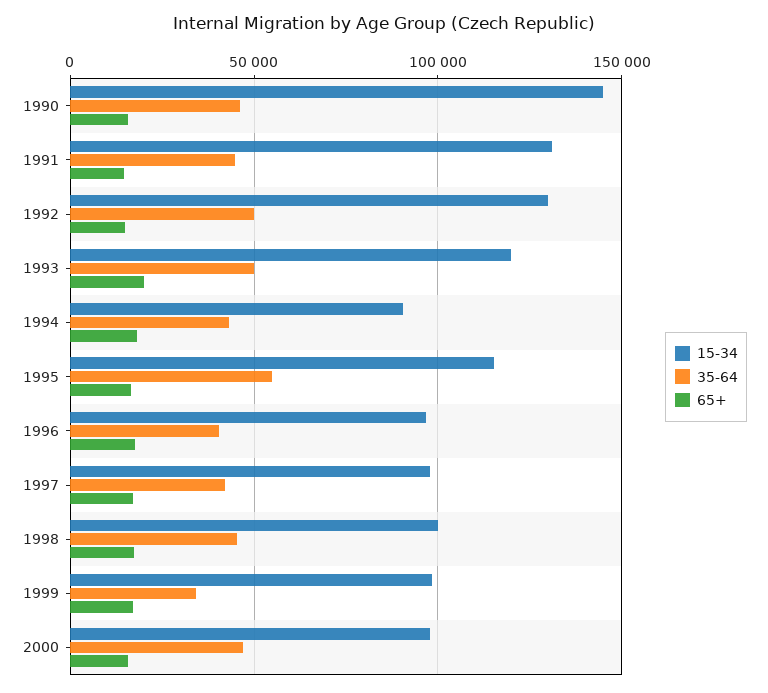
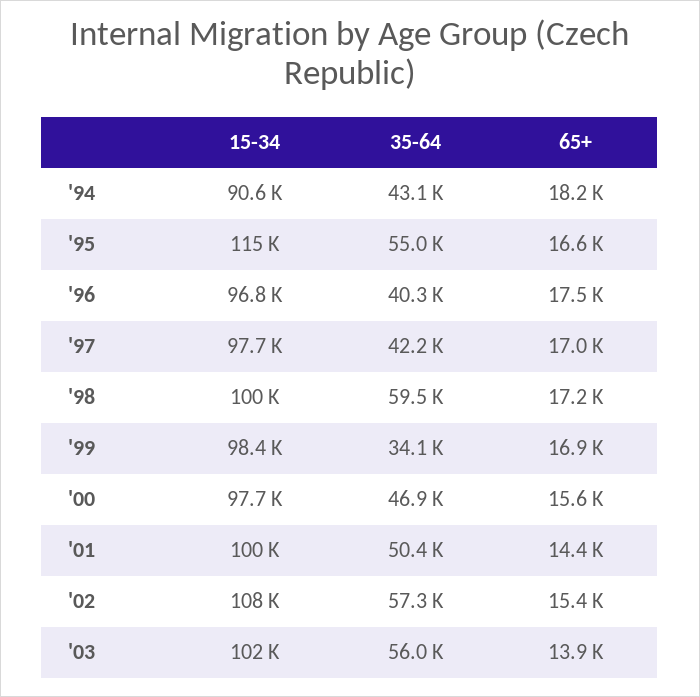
15-34, 1990: 145000 -> none
35-64, 1990: 45000 -> none
65+, 1990: 15000 -> none
15-34, 1991: 130000 -> none
35-64, 1991: 45000 -> none
65+, 1991: 15000 -> none
15-34, 1992: 130000 -> none
35-64, 1992: 50000 -> none
65+, 1992: 15000 -> none
15-34, 1993: 120000 -> none
35-64, 1993: 50000 -> none
65+, 1993: 20000 -> none
35-64, 1998: 45000 -> 59500
15-34, '01: none -> 100000
35-64, '01: none -> 50400
65+, '01: none -> 14400
15-34, '02: none -> 108000
35-64, '02: none -> 57300
65+, '02: none -> 15400
15-34, '03: none -> 102000
35-64, '03: none -> 56000
65+, '03: none -> 13900

